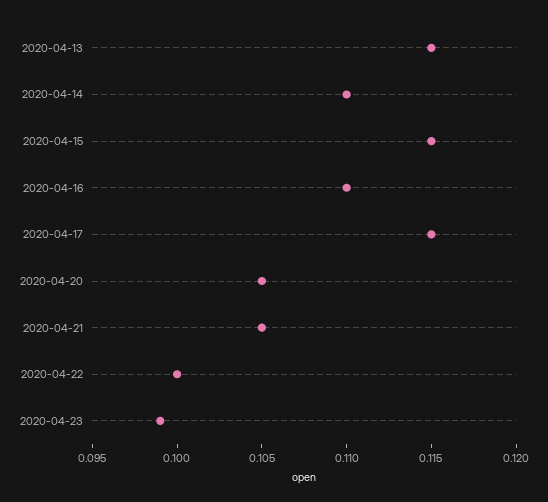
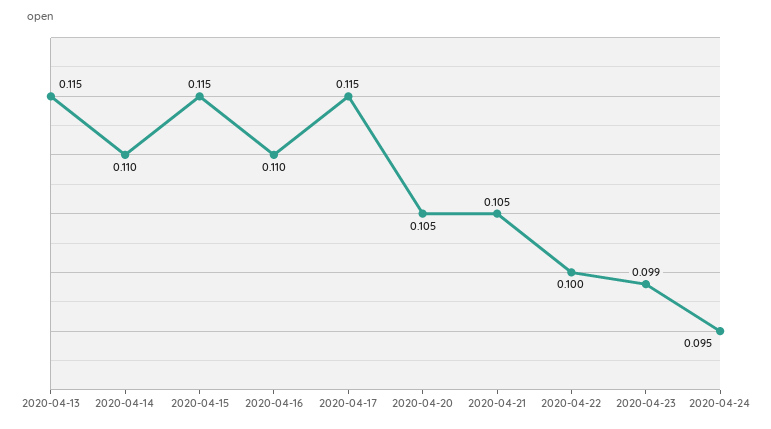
2020-04-24: none -> 0.095

